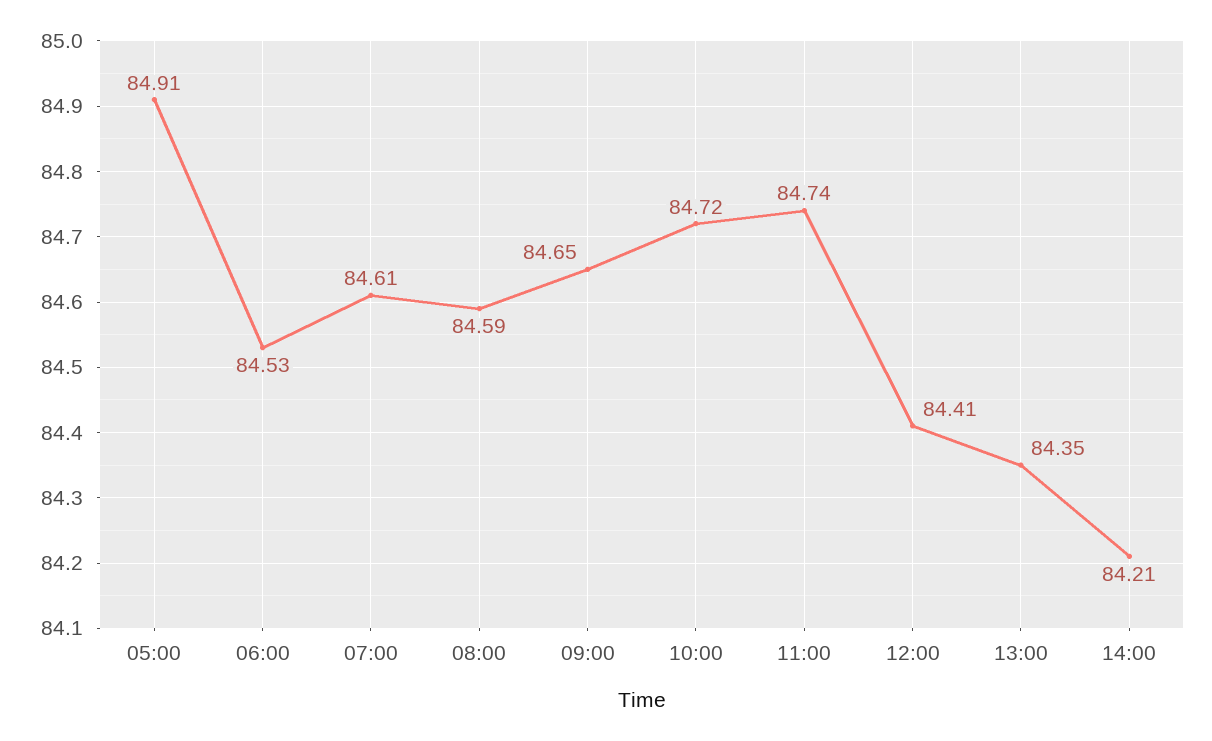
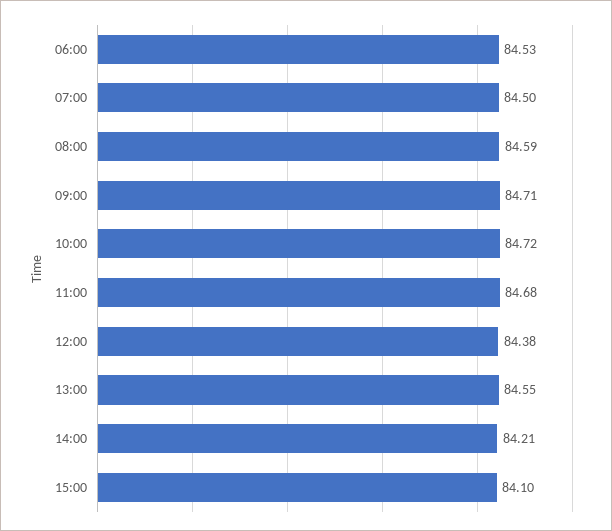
05:00: 84.91 -> none
07:00: 84.61 -> 84.5
09:00: 84.65 -> 84.71
11:00: 84.74 -> 84.68
12:00: 84.41 -> 84.38
13:00: 84.35 -> 84.55
15:00: none -> 84.1

